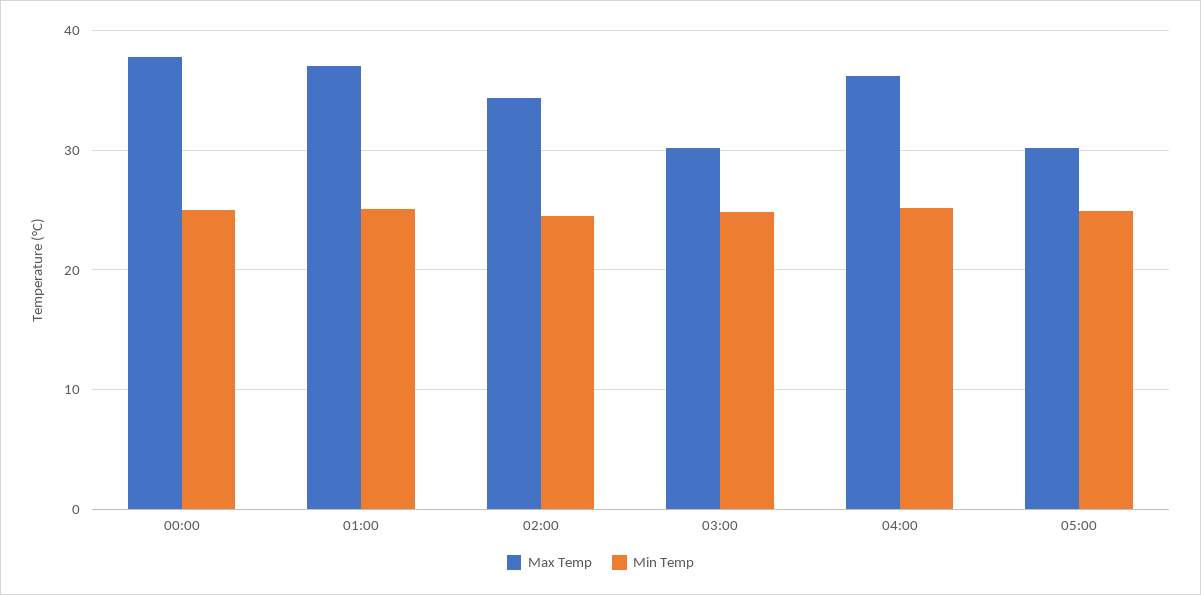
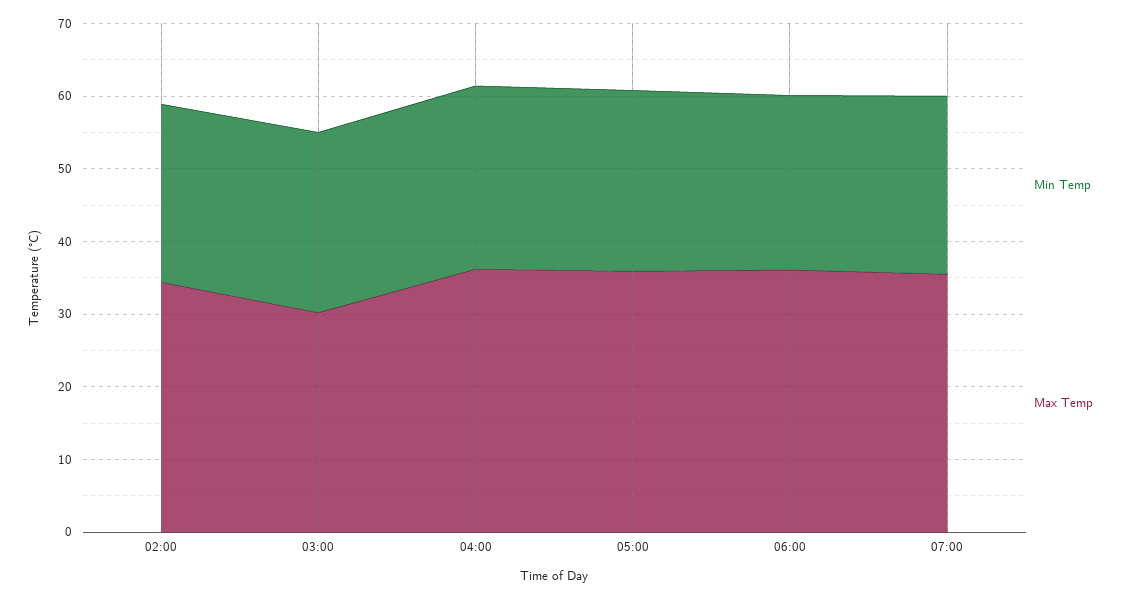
Max Temp, 00:00: 38 -> none
Min Temp, 00:00: 25 -> none
Max Temp, 01:00: 37 -> none
Min Temp, 01:00: 25 -> none
Max Temp, 05:00: 30 -> 36
Min Temp, 06:00: none -> 24
Max Temp, 06:00: none -> 36
Min Temp, 07:00: none -> 24
Max Temp, 07:00: none -> 36

